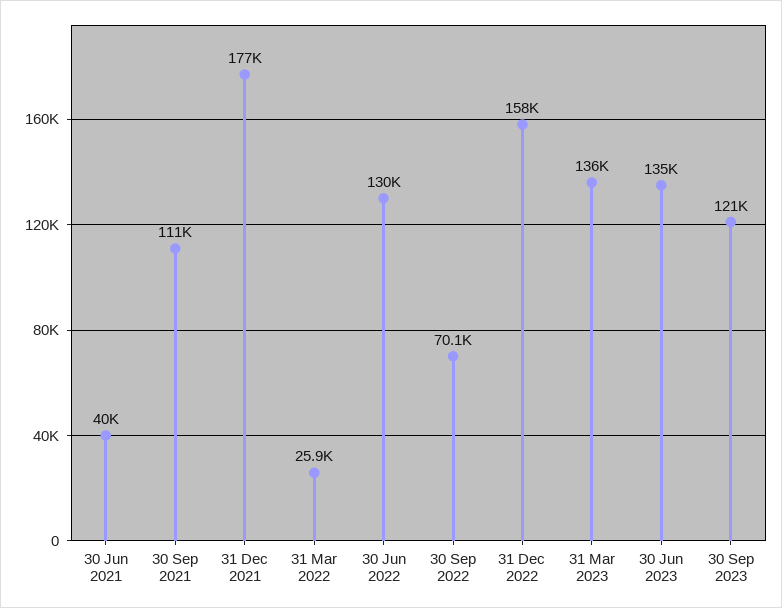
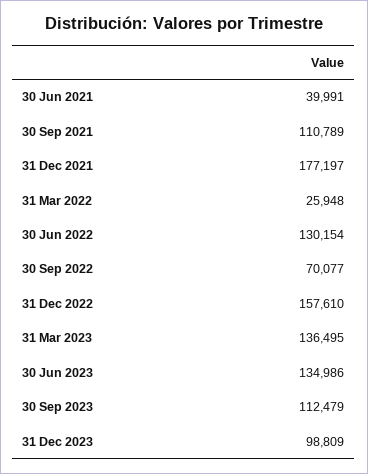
30 Sep 2023: 121000 -> 112479
31 Dec 2023: none -> 98809

